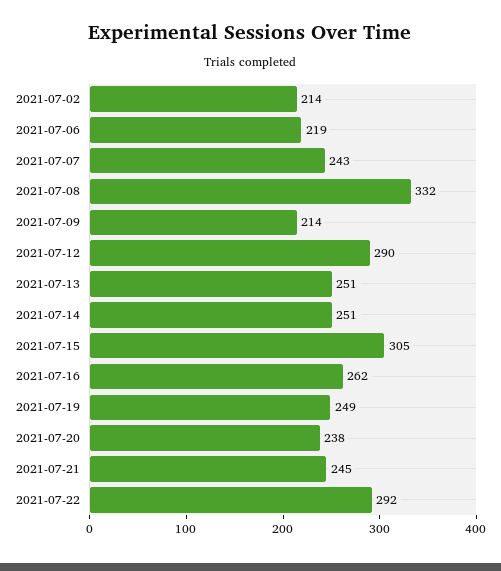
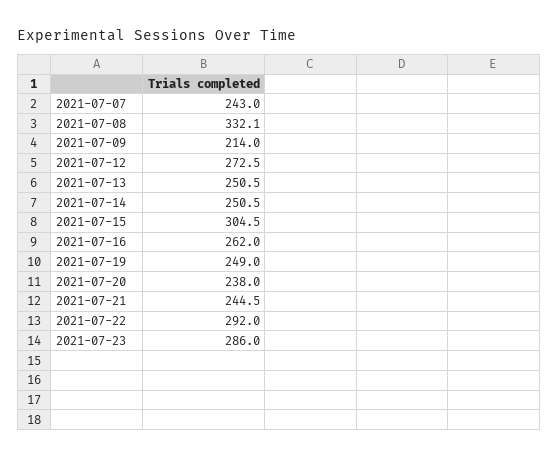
2021-07-02: 214 -> none
2021-07-06: 219 -> none
2021-07-12: 290 -> 272.5
2021-07-23: none -> 286

